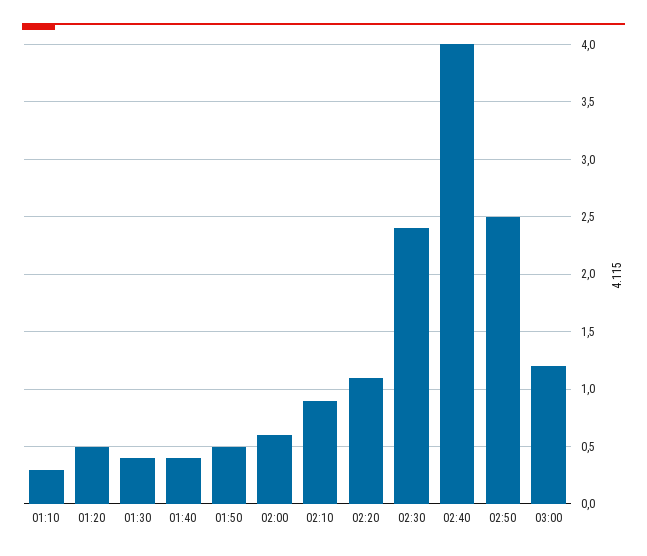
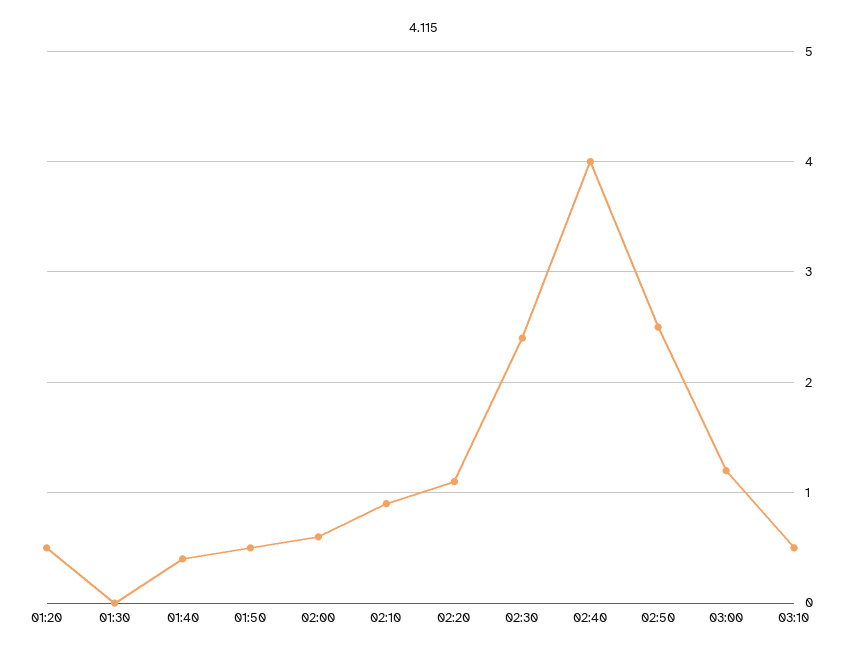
01:10: 0.3 -> none
01:30: 0.4 -> 0
03:10: none -> 0.5

